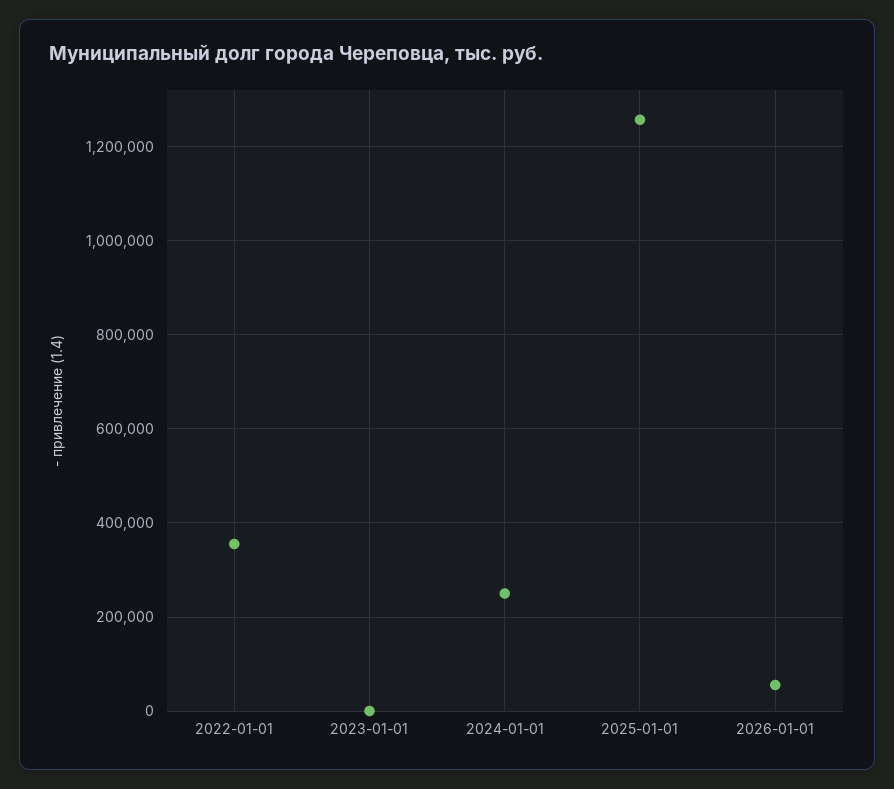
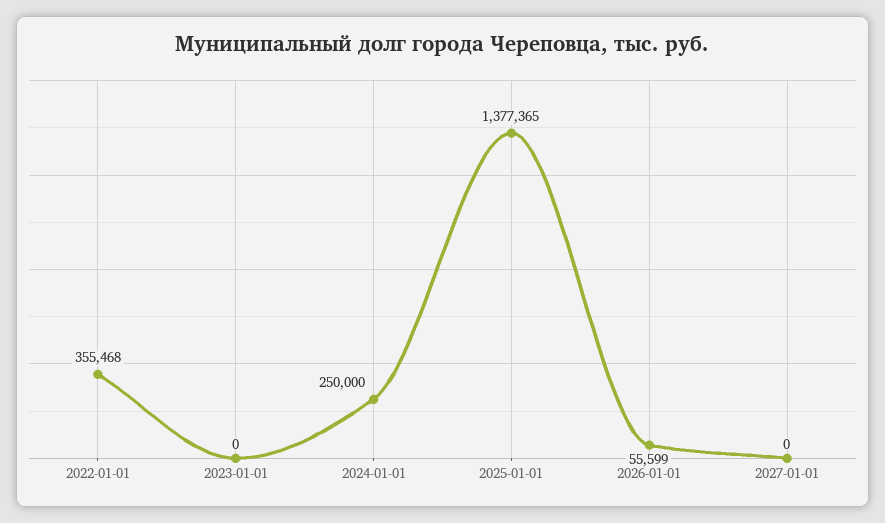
2025-01-01: 1260000 -> 1377365
2027-01-01: none -> 0

